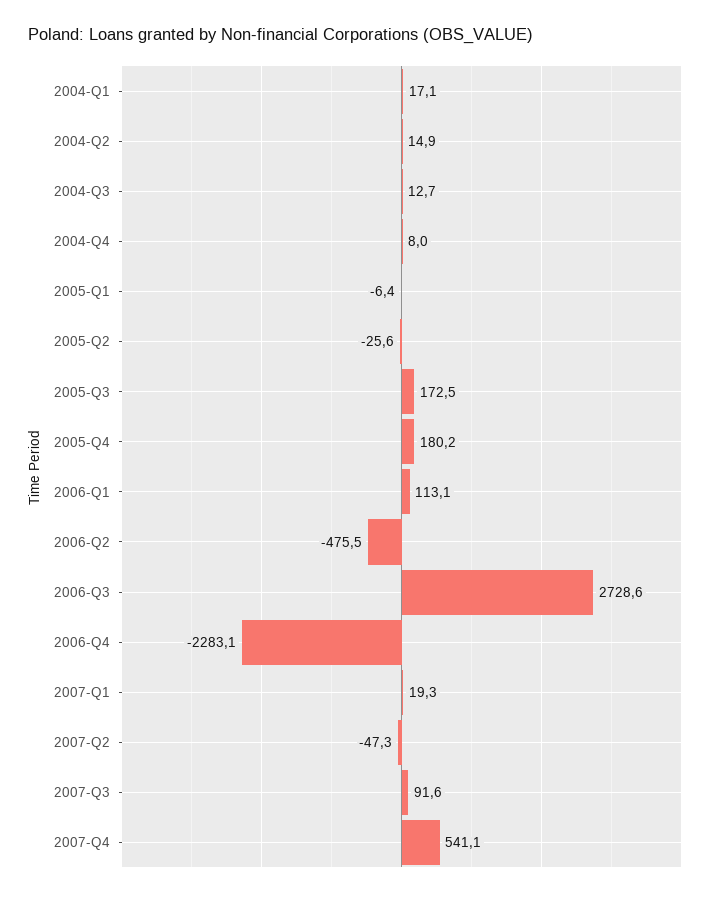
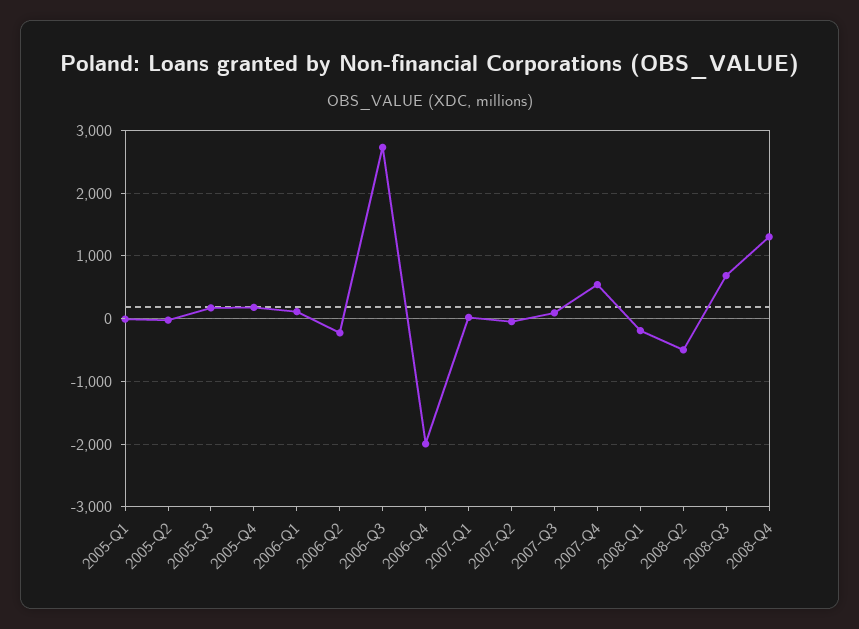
2004-Q1: 17.1 -> none
2004-Q2: 14.9 -> none
2004-Q3: 12.7 -> none
2004-Q4: 8 -> none
2006-Q2: -475.5 -> -200
2006-Q4: -2283.1 -> -2000
2008-Q1: none -> -200
2008-Q2: none -> -500
2008-Q3: none -> 700
2008-Q4: none -> 1300

